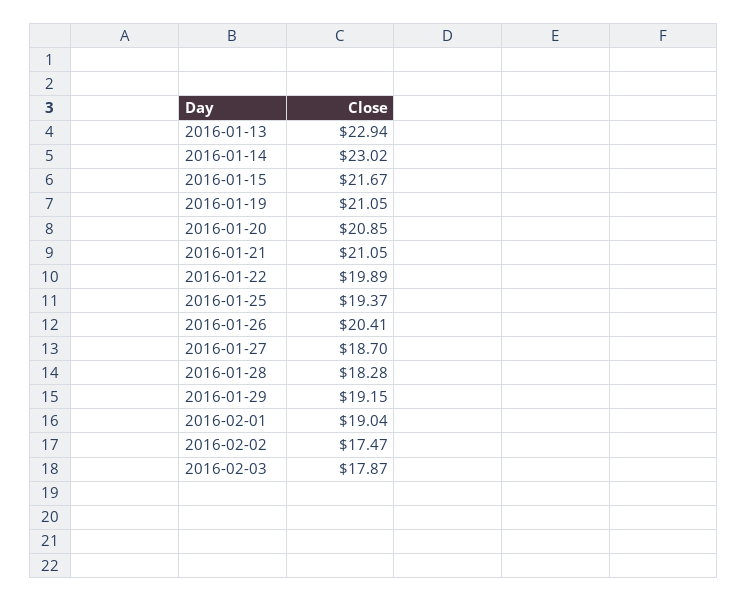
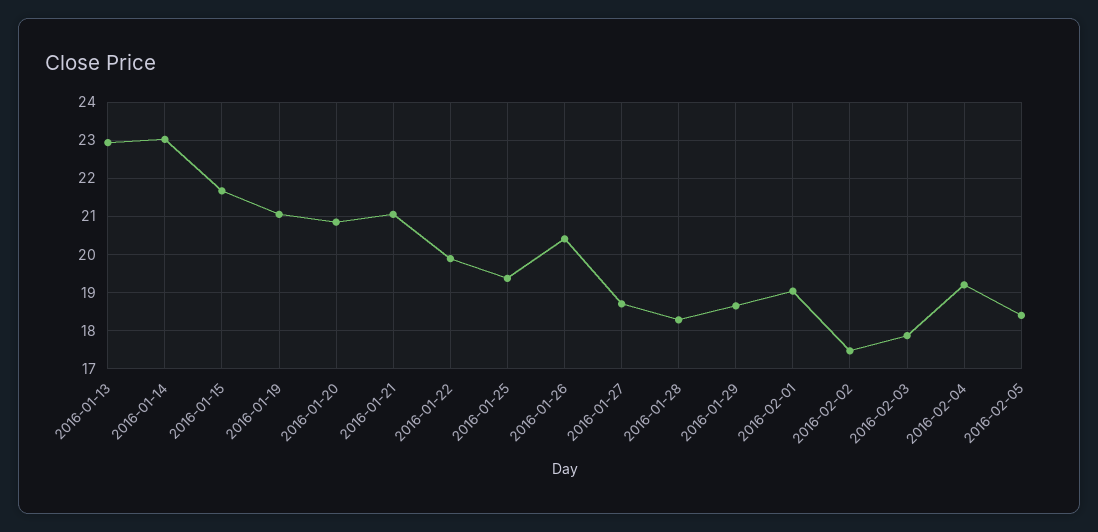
2016-01-29: 19.15 -> 18.6
2016-02-04: none -> 19.2
2016-02-05: none -> 18.4

